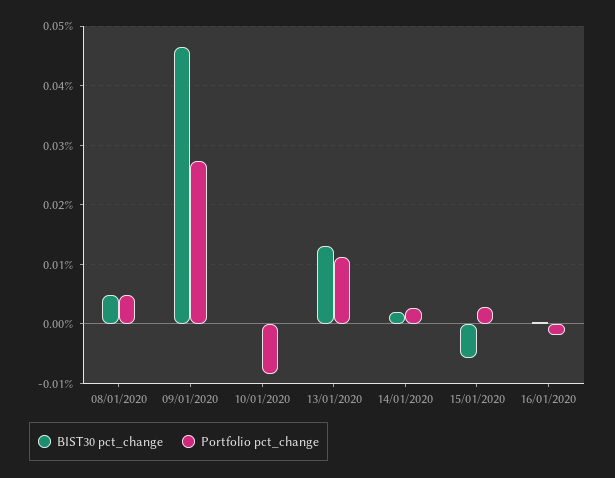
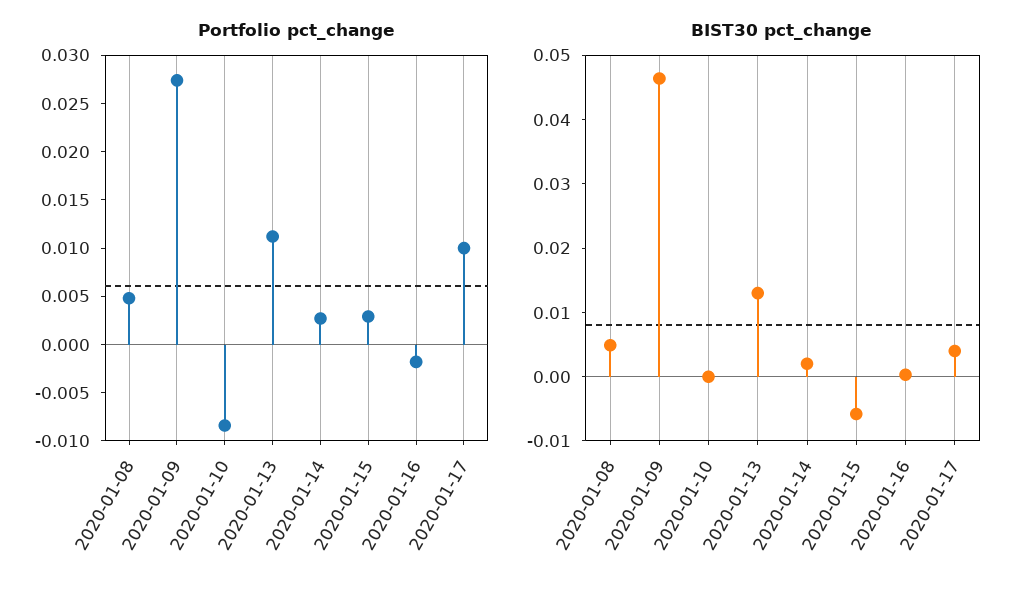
Portfolio pct_change, 2020-01-17: none -> 0.01
BIST30 pct_change, 2020-01-17: none -> 0.004

